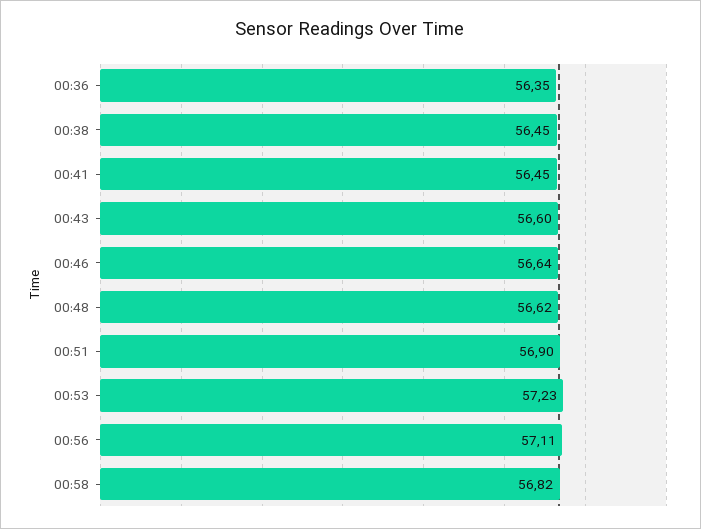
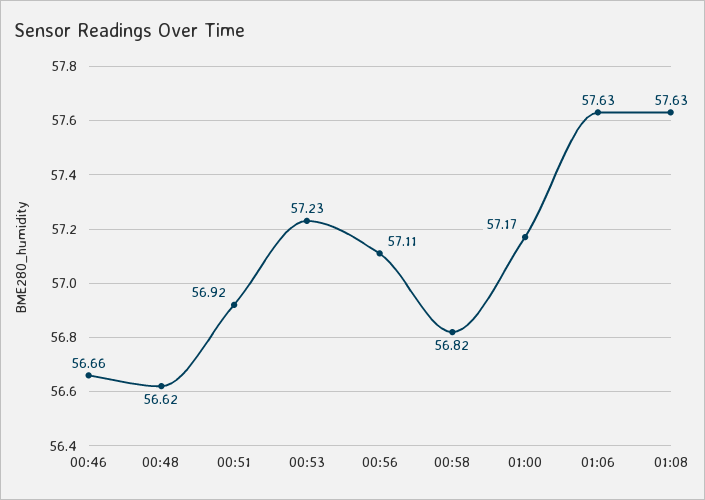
00:36: 56.35 -> none
00:38: 56.45 -> none
00:41: 56.45 -> none
00:43: 56.6 -> none
00:46: 56.64 -> 56.66
00:51: 56.9 -> 56.92
01:00: none -> 57.17
01:06: none -> 57.63
01:08: none -> 57.63

